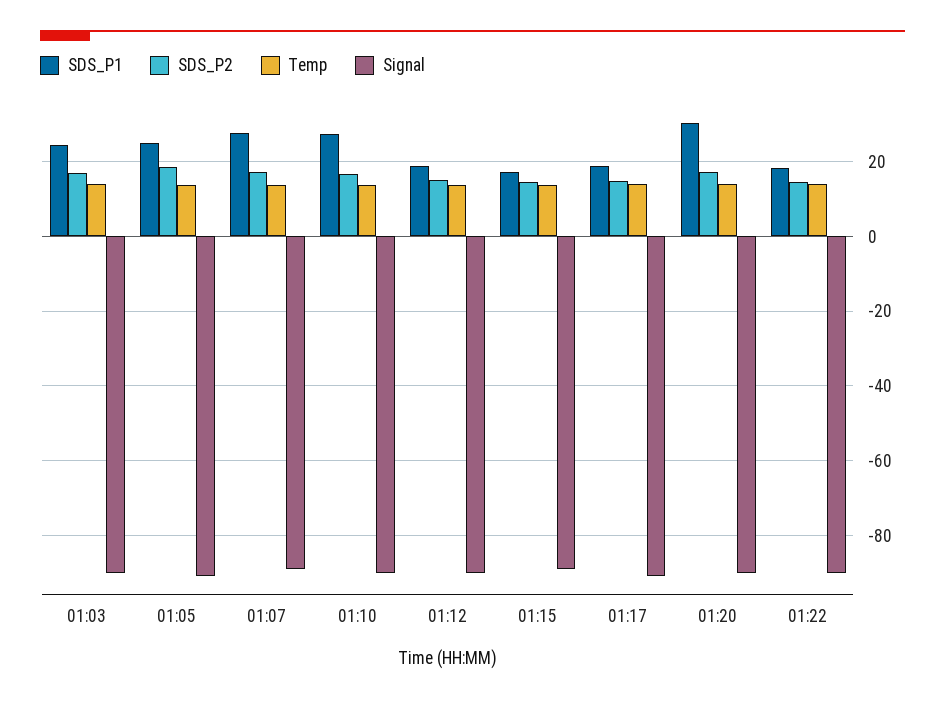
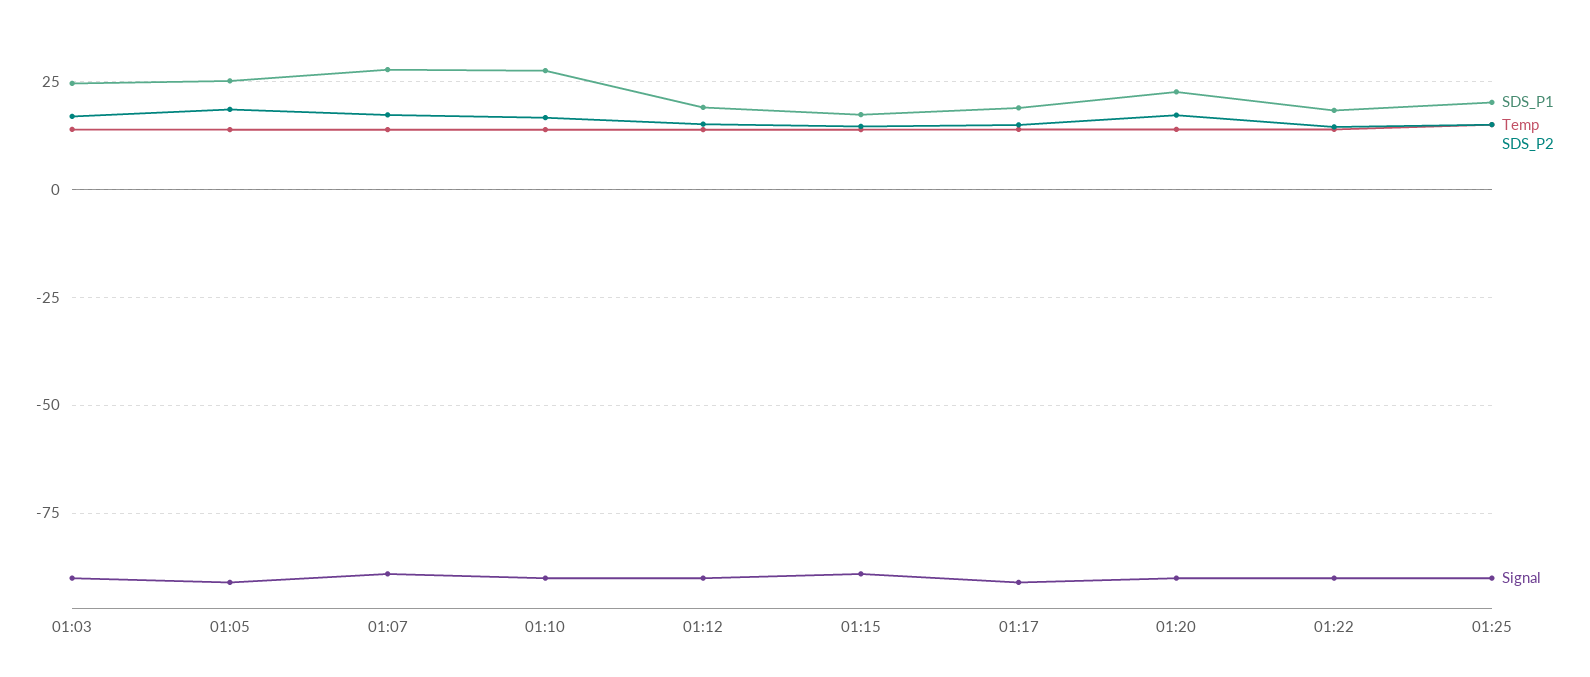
SDS_P1, 01:20: 30 -> 22.5
SDS_P1, 01:25: none -> 20
Temp, 01:25: none -> 15
SDS_P2, 01:25: none -> 15
Signal, 01:25: none -> -90

